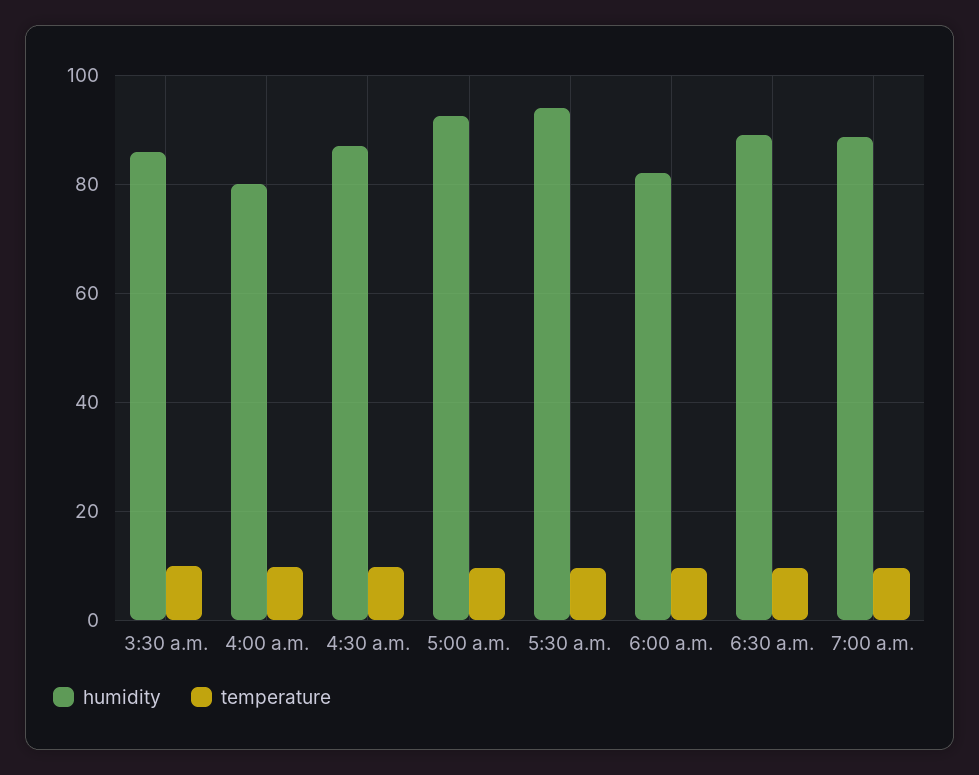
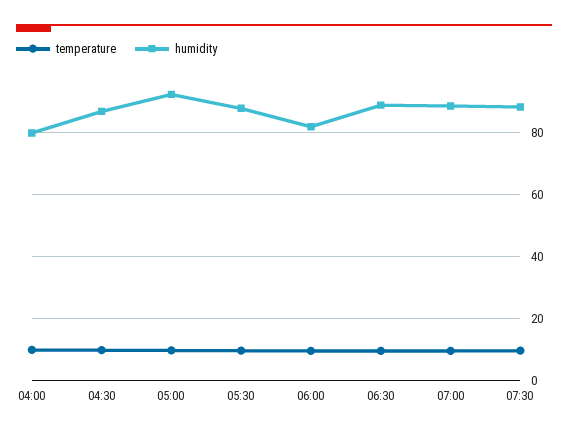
humidity, 3:30 a.m.: 86 -> none
temperature, 3:30 a.m.: 10 -> none
humidity, 5:30 a.m.: 94 -> 88
temperature, 07:30: none -> 10
humidity, 07:30: none -> 88

